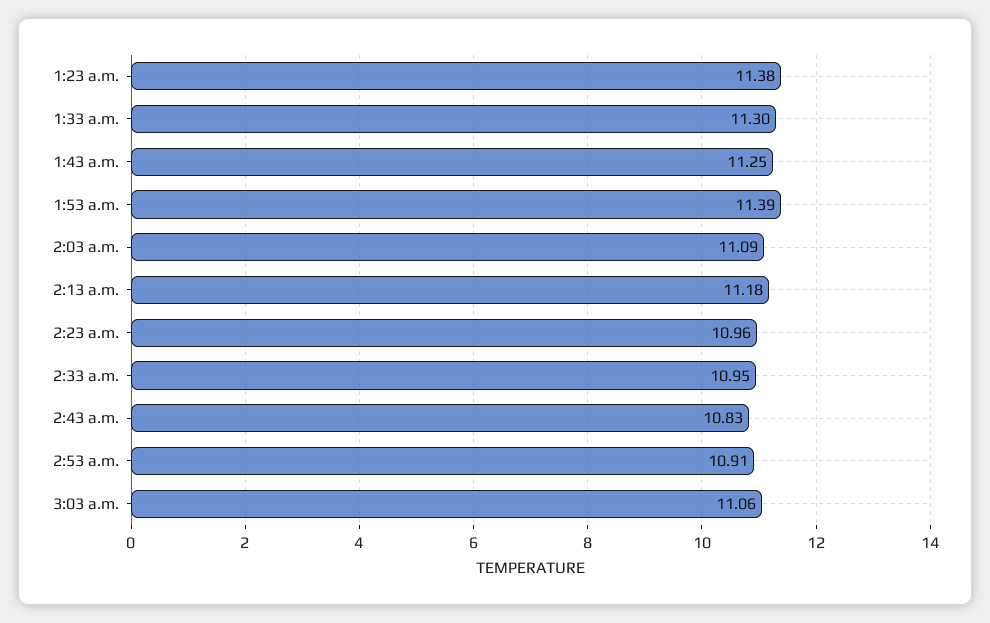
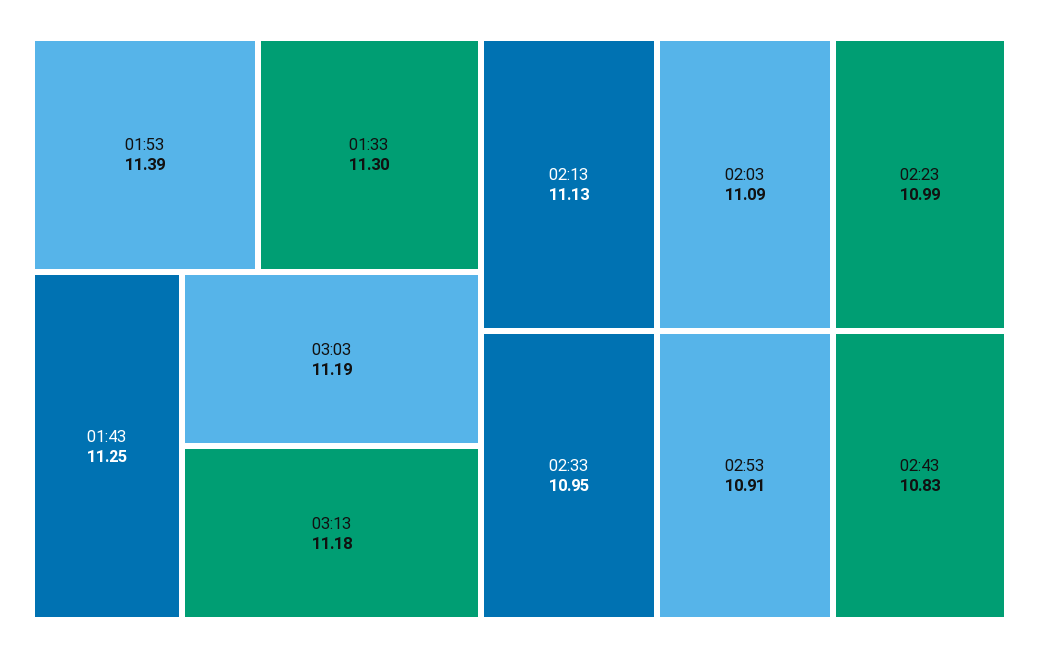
1:23 a.m.: 11.38 -> none
2:13 a.m.: 11.18 -> 11.13
2:23 a.m.: 10.96 -> 10.99
3:03 a.m.: 11.06 -> 11.19
03:13: none -> 11.18

